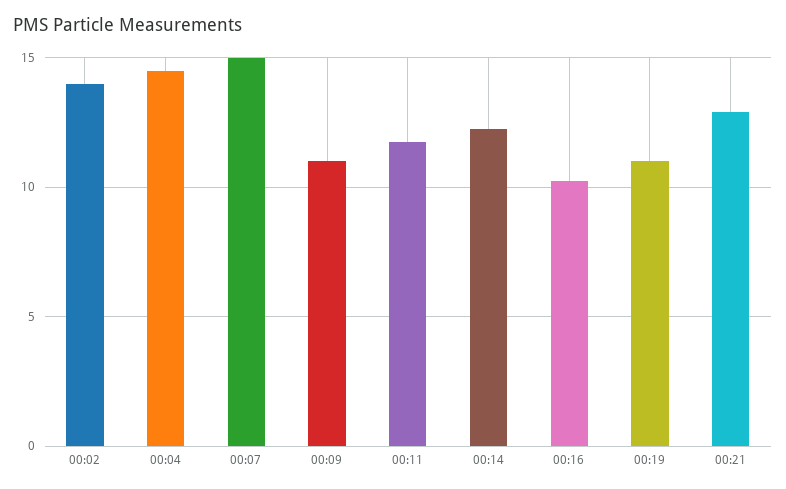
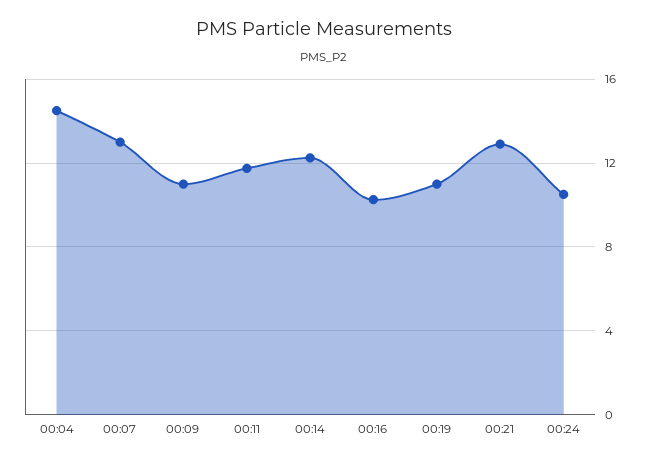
00:02: 14 -> none
00:07: 15 -> 13
00:24: none -> 10.5

